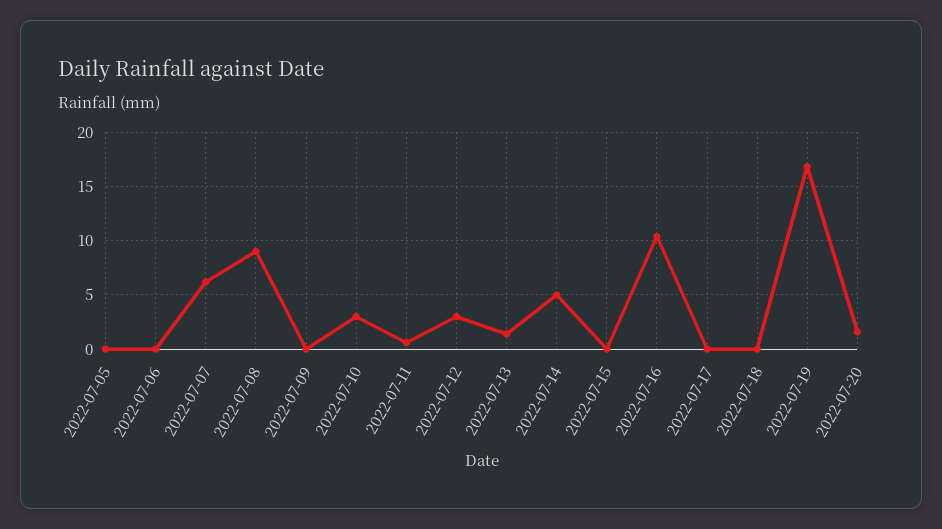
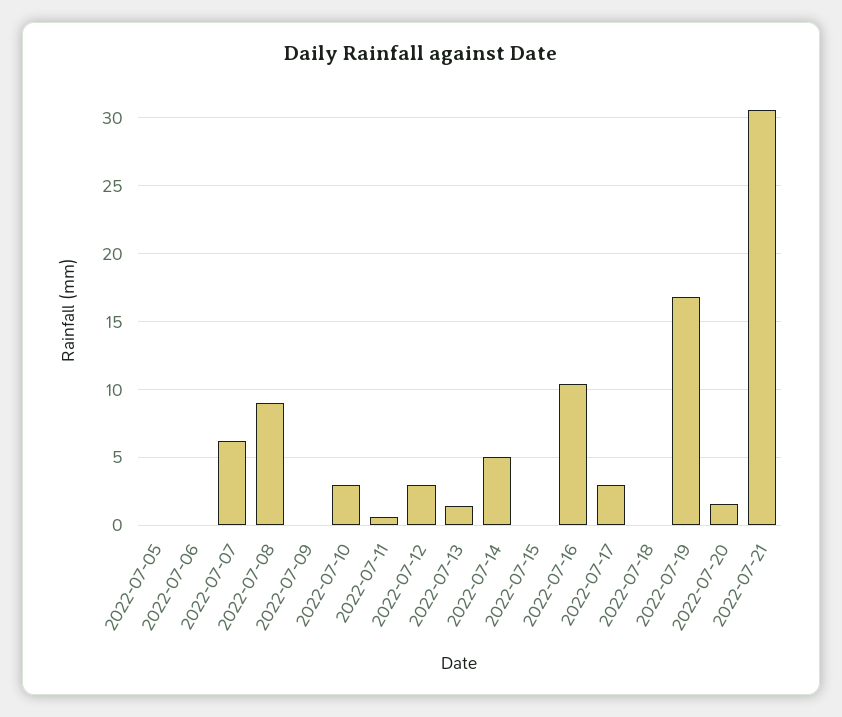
2022-07-17: 0 -> 3
2022-07-21: none -> 30.5

